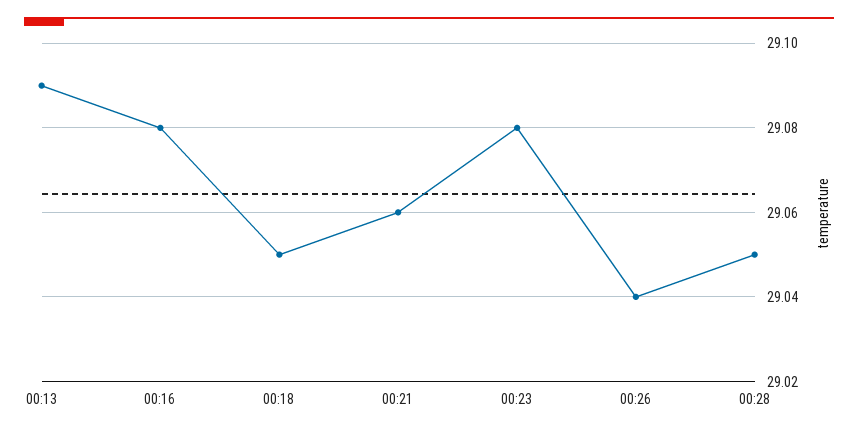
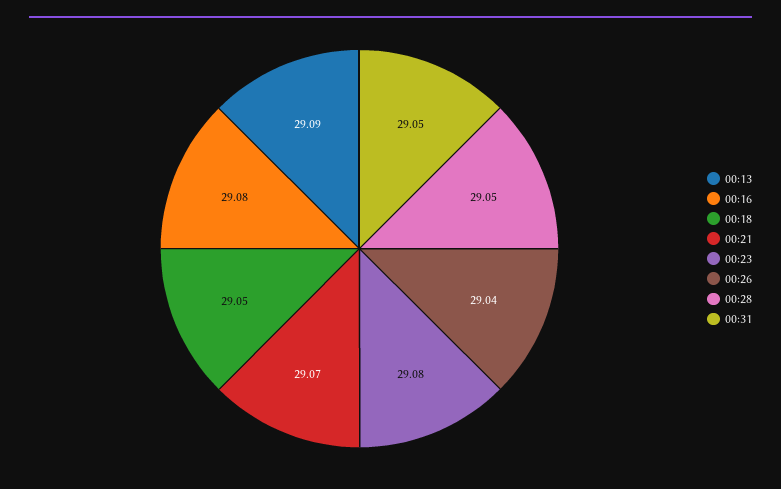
00:21: 29.06 -> 29.07
00:31: none -> 29.05

